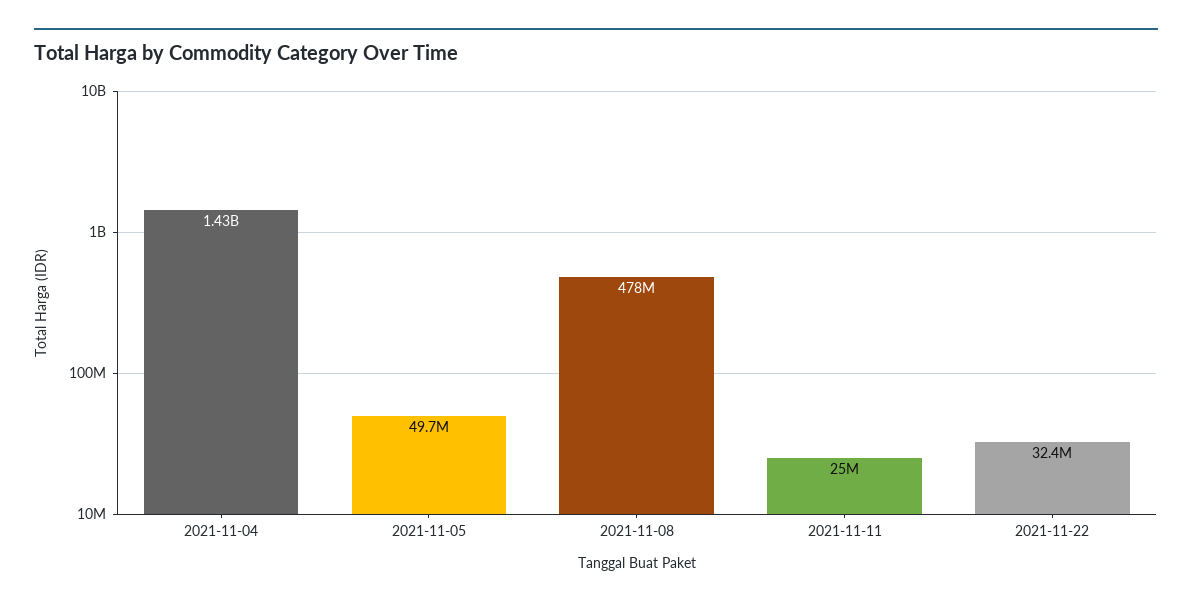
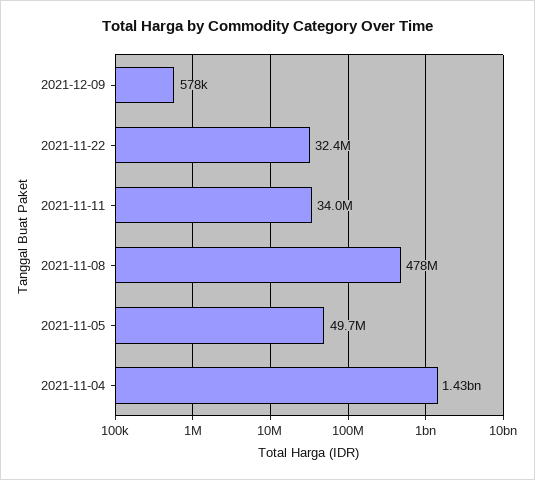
2021-11-11: 25000000 -> 34000000
2021-12-09: none -> 578000

